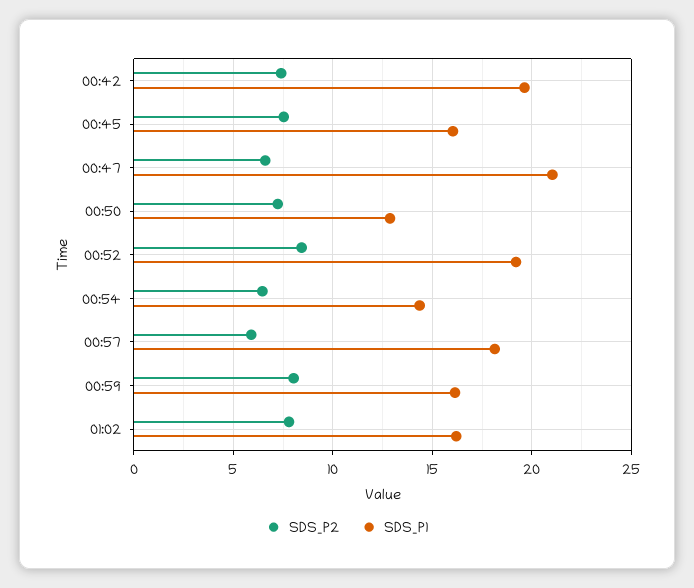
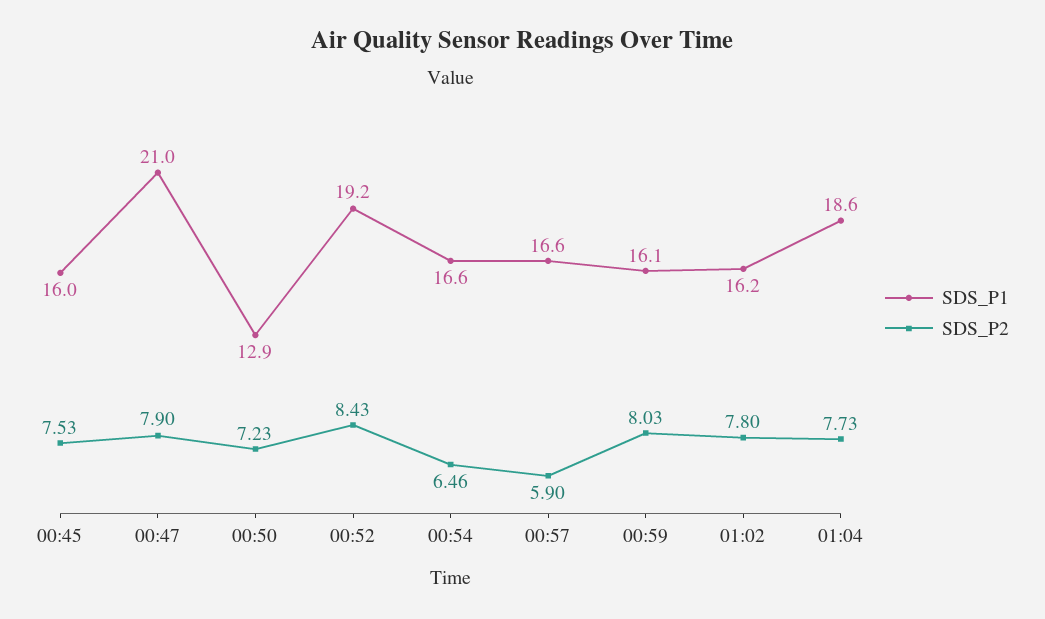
SDS_P2, 00:42: 7.5 -> none
SDS_P1, 00:42: 19.5 -> none
SDS_P2, 00:47: 6.5 -> 7.9
SDS_P1, 00:54: 14.5 -> 16.6
SDS_P1, 00:57: 18 -> 16.6
SDS_P1, 01:04: none -> 18.6
SDS_P2, 01:04: none -> 7.73

